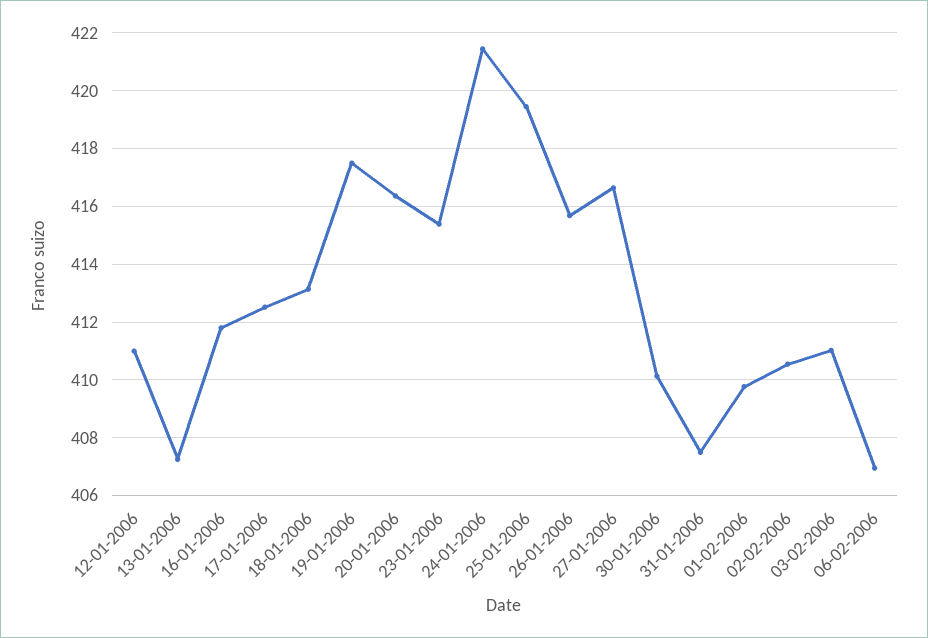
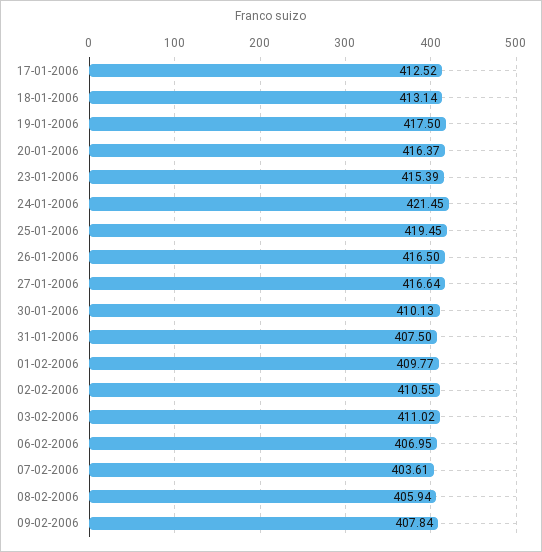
12-01-2006: 411 -> none
13-01-2006: 407.25 -> none
16-01-2006: 411.75 -> none
26-01-2006: 415.75 -> 416.5
07-02-2006: none -> 403.61
08-02-2006: none -> 405.94
09-02-2006: none -> 407.84

